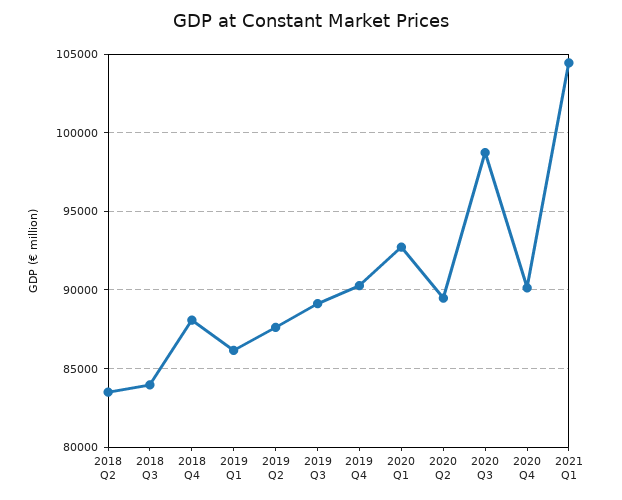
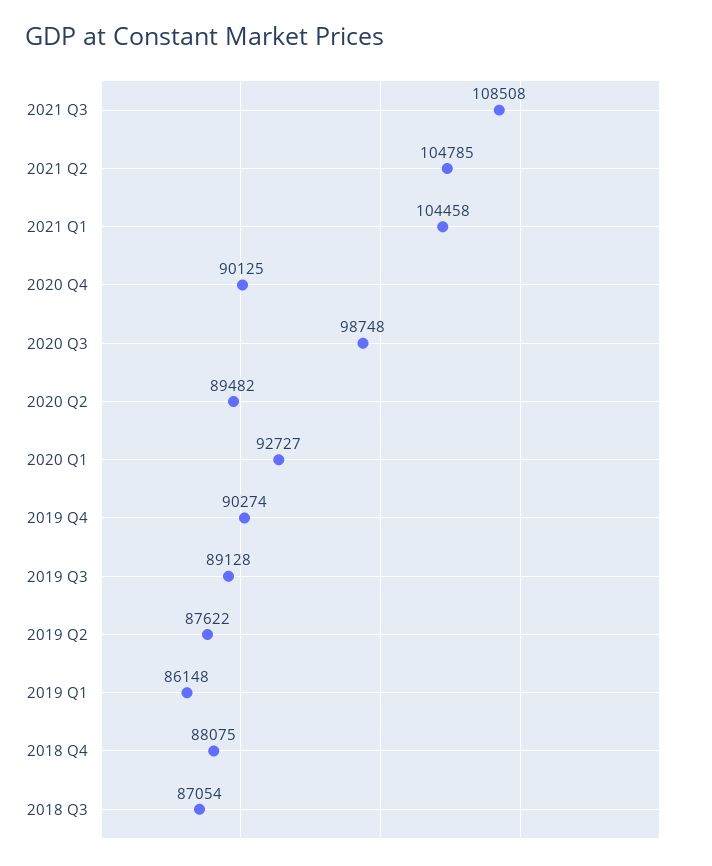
2018 Q2: 83500 -> none
2018 Q3: 84000 -> 87054
2021 Q3: none -> 108508
2021 Q2: none -> 104785

